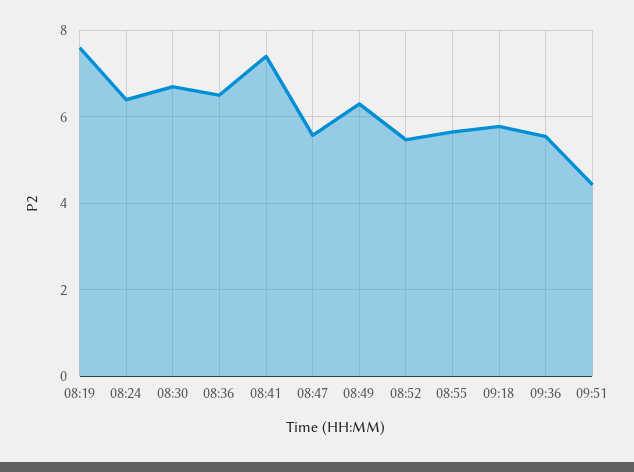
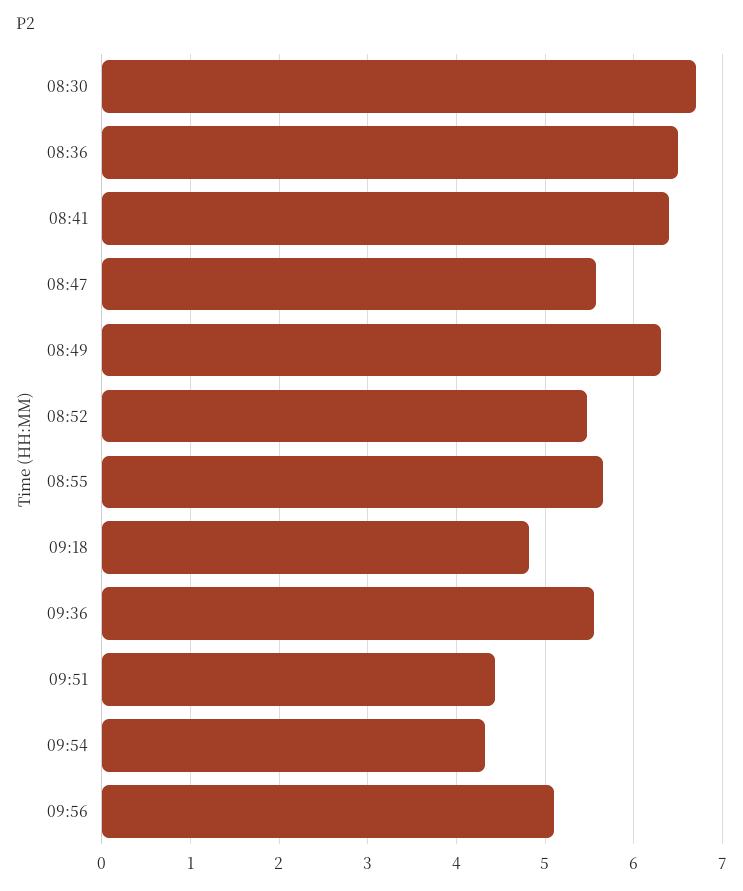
08:19: 7.6 -> none
08:24: 6.4 -> none
08:41: 7.4 -> 6.4
09:18: 5.8 -> 4.8
09:54: none -> 4.3
09:56: none -> 5.1

